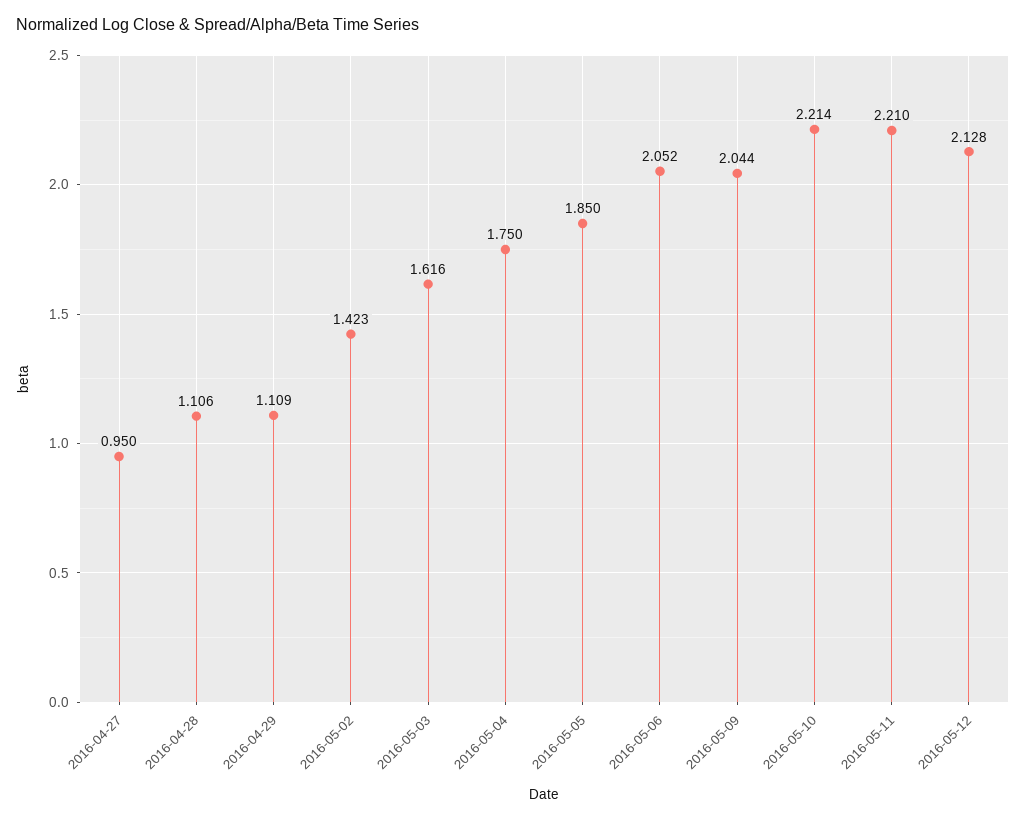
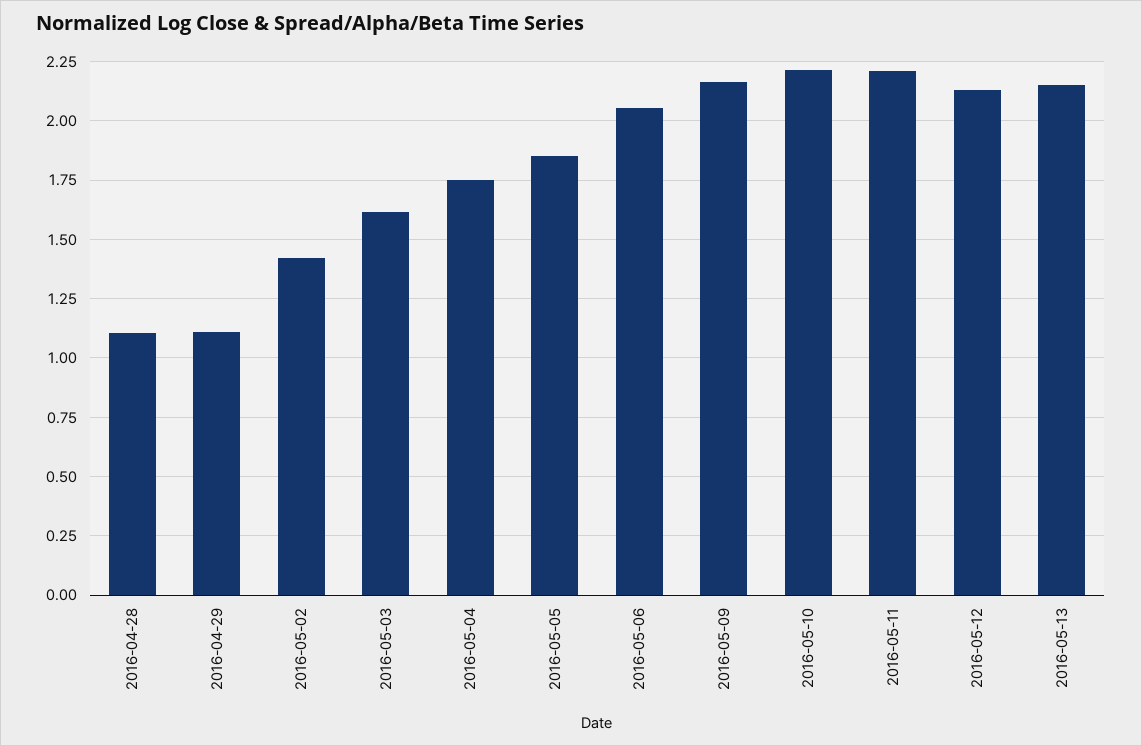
2016-04-27: 0.95 -> none
2016-05-09: 2.044 -> 2.15
2016-05-13: none -> 2.15

